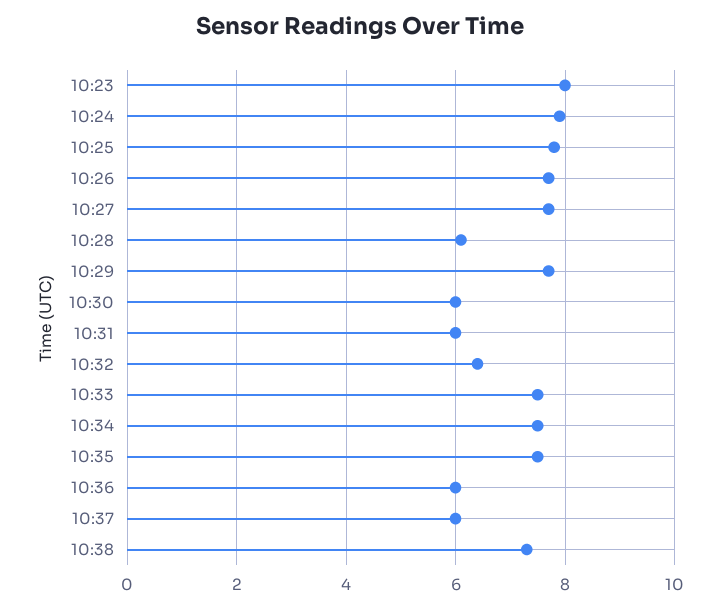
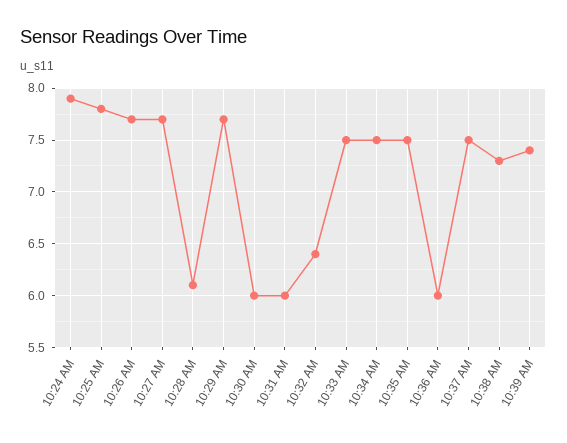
10:23: 8 -> none
10:37: 6 -> 7.5
10:39 AM: none -> 7.4

